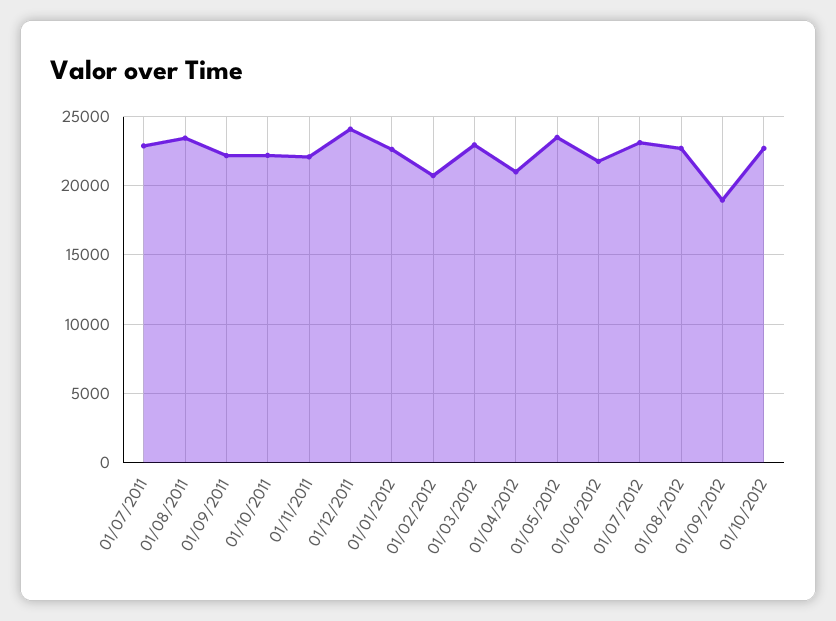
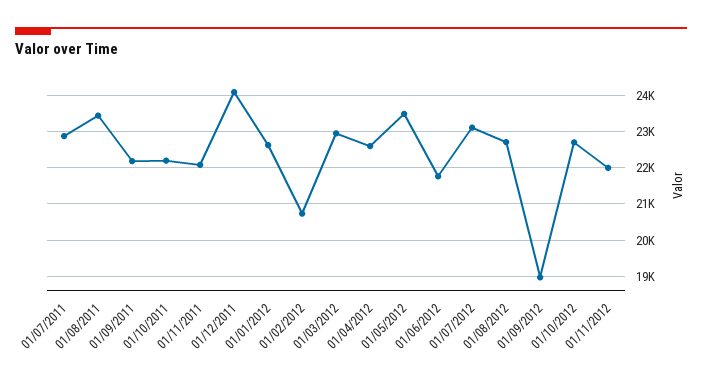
01/04/2012: 21000 -> 22600
01/11/2012: none -> 22000

